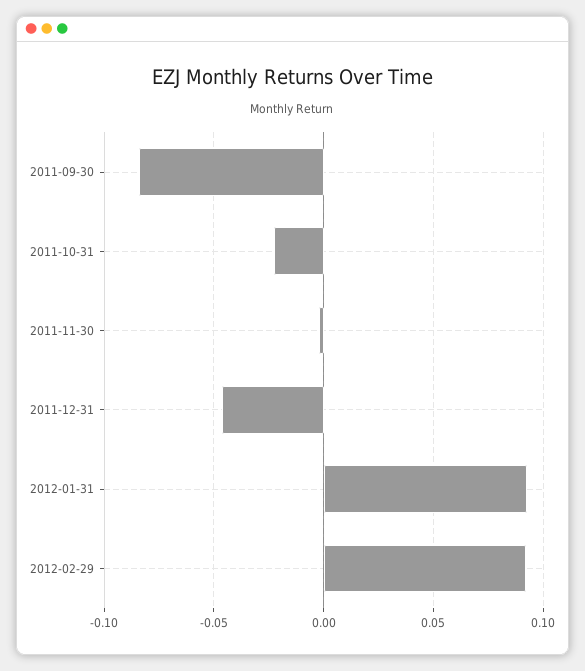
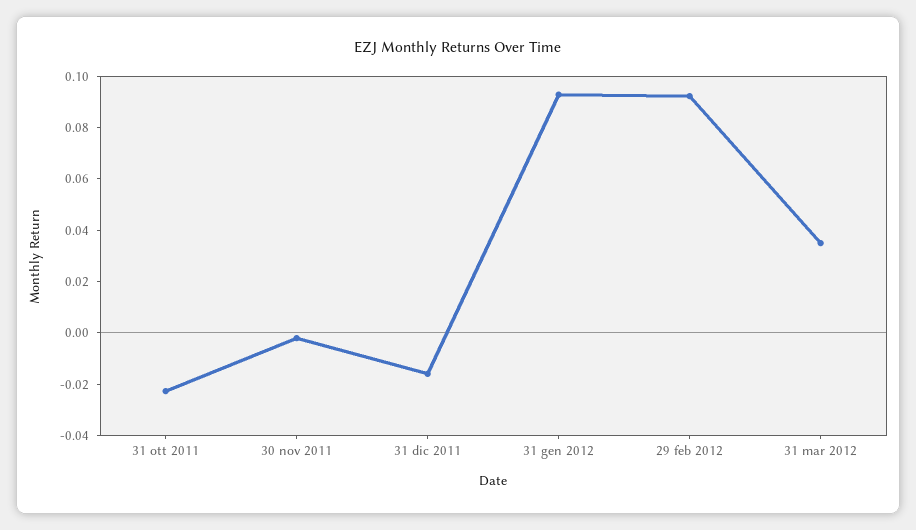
2011-09-30: -0.085 -> none
2011-12-31: -0.045 -> -0.015
31 mar 2012: none -> 0.035

